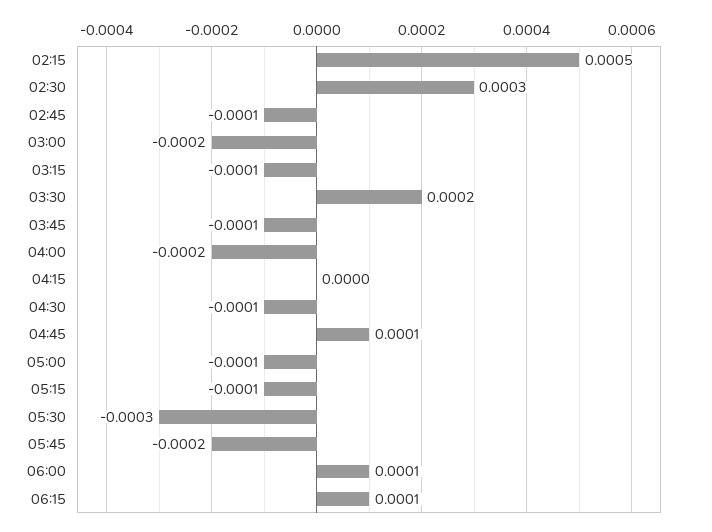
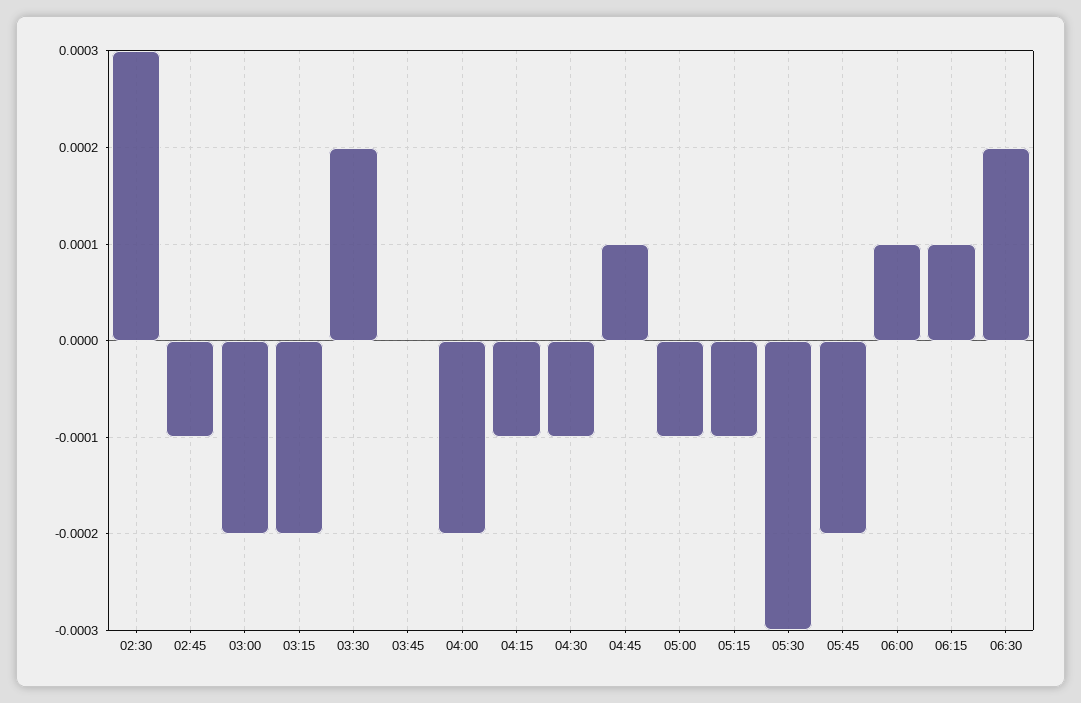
02:15: 0.0005 -> none
03:15: -0.0001 -> -0.0002
03:45: -0.0001 -> 0
04:15: 0 -> -0.0001
06:30: none -> 0.0002

